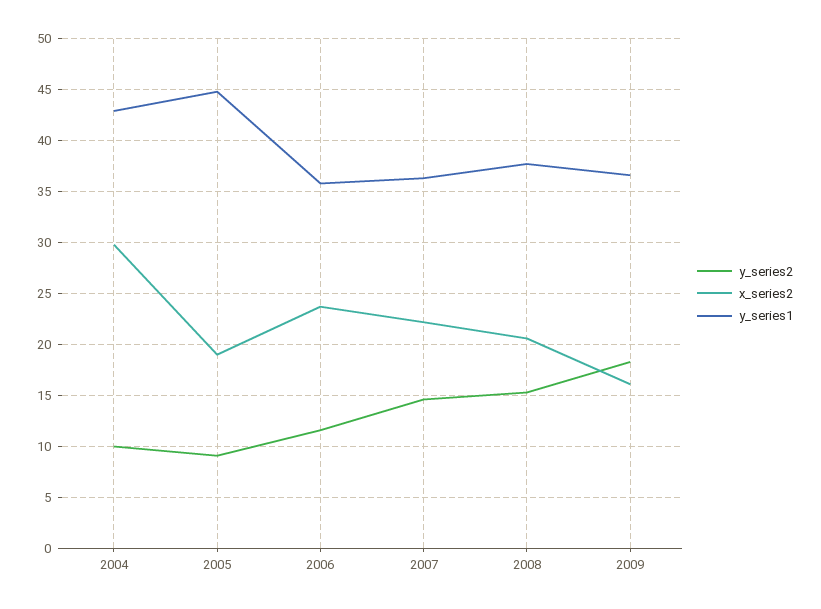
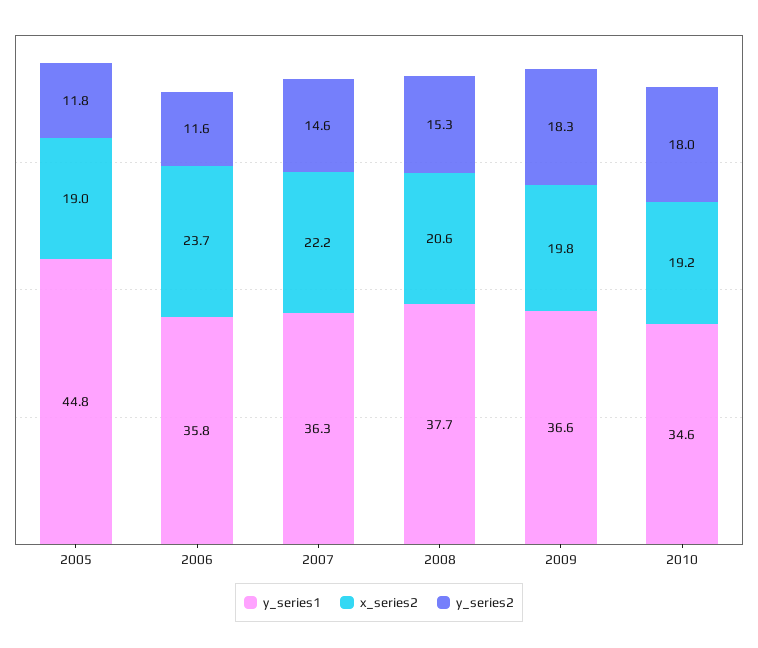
y_series2, 2004: 10 -> none
x_series2, 2004: 30 -> none
y_series1, 2004: 43 -> none
y_series2, 2005: 9 -> 11.8
x_series2, 2009: 16 -> 19.8
y_series1, 2010: none -> 34.6
x_series2, 2010: none -> 19.2
y_series2, 2010: none -> 18

